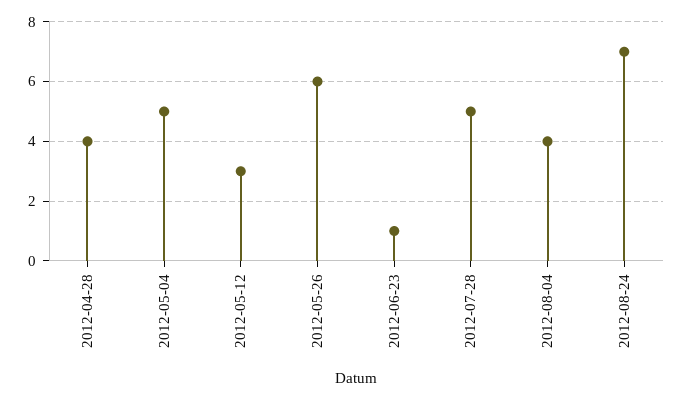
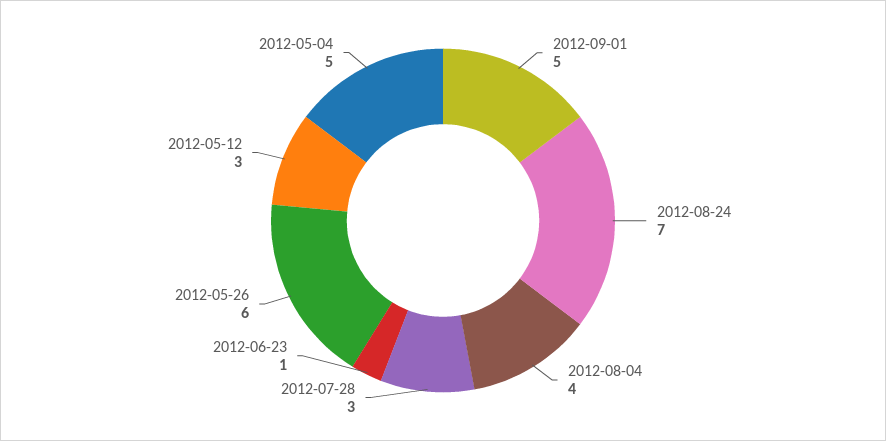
2012-04-28: 4 -> none
2012-07-28: 5 -> 3
2012-09-01: none -> 5

